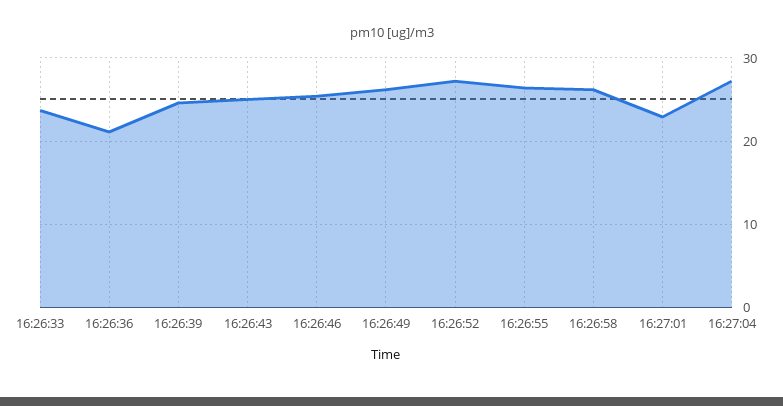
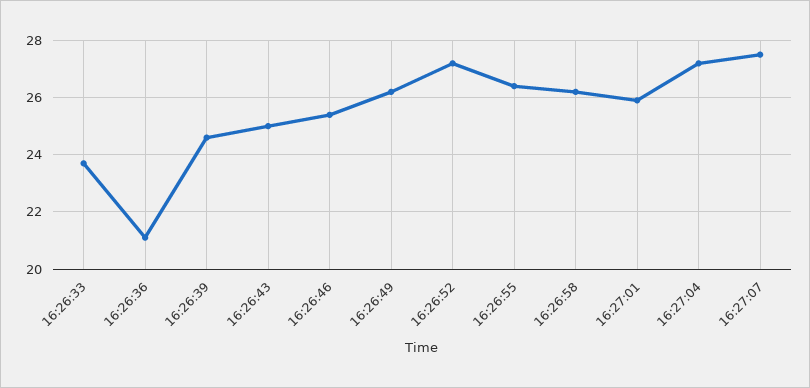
16:27:01: 23 -> 26
16:27:07: none -> 27.5

